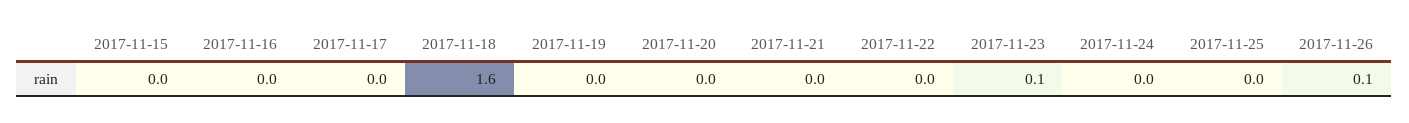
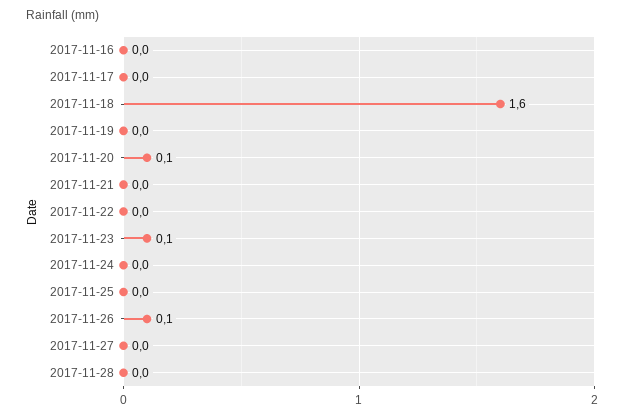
2017-11-15: 0 -> none
2017-11-20: 0 -> 0.1
2017-11-27: none -> 0
2017-11-28: none -> 0

